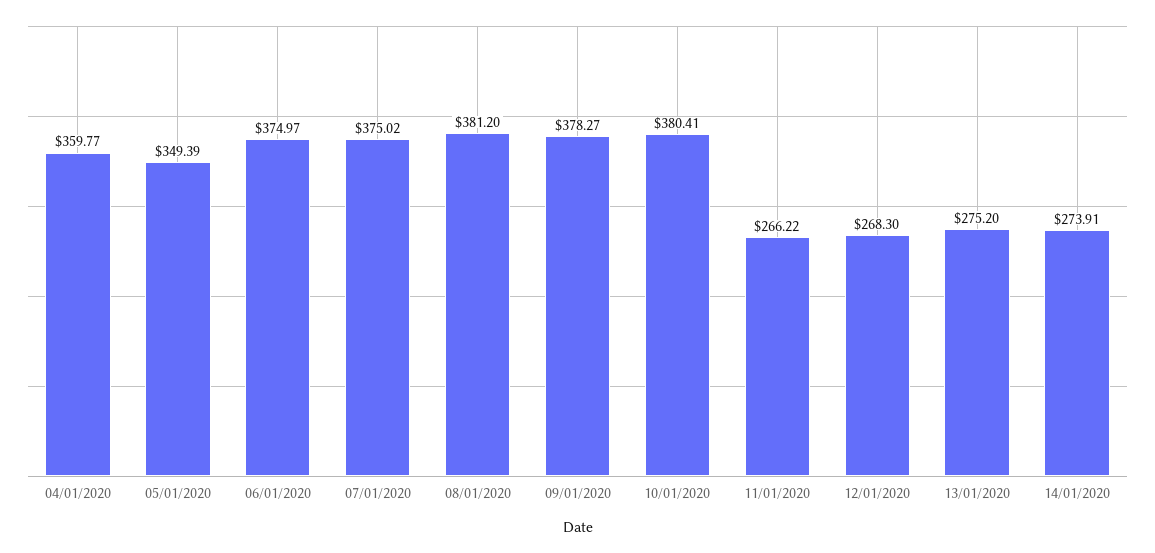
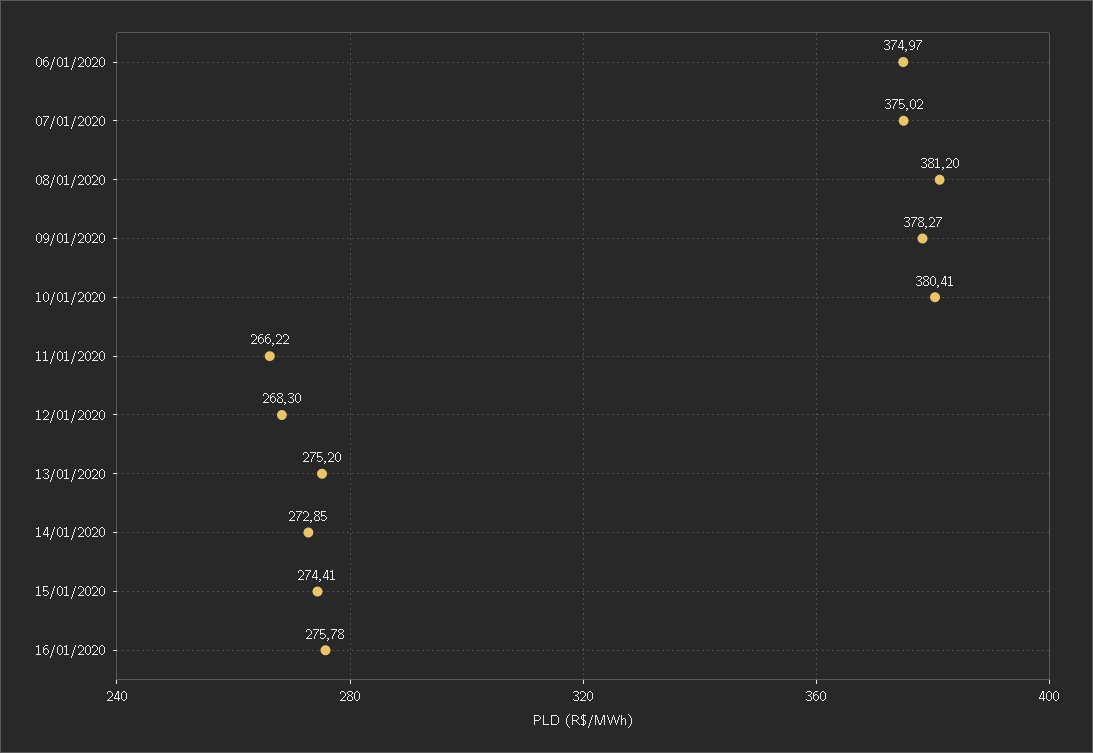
04/01/2020: 359.77 -> none
05/01/2020: 349.39 -> none
14/01/2020: 273.91 -> 272.85
15/01/2020: none -> 274.41
16/01/2020: none -> 275.78

